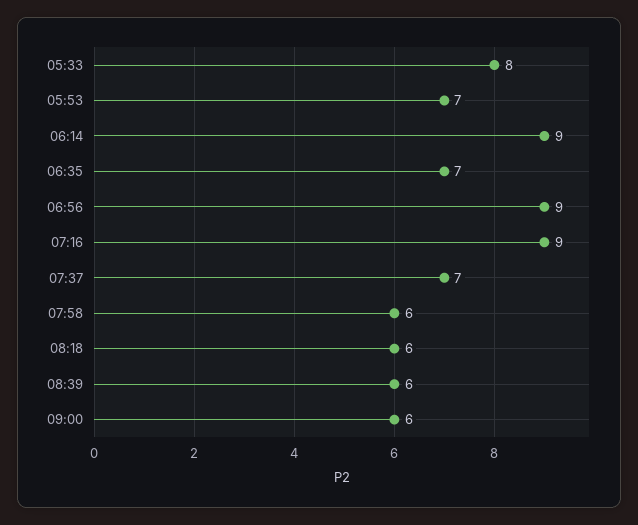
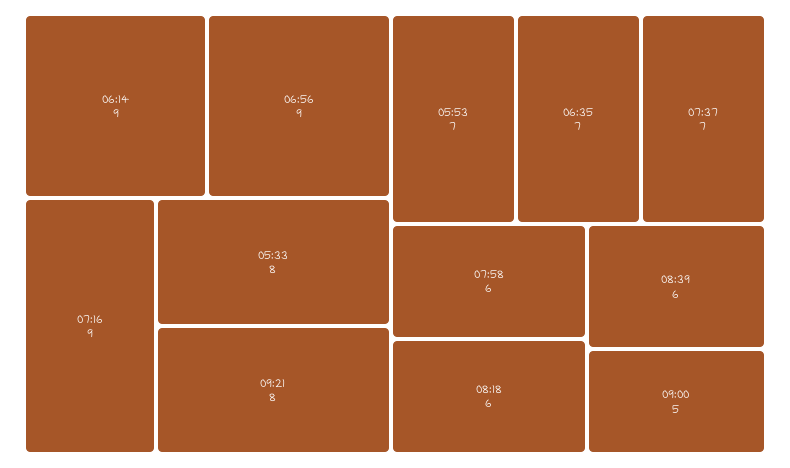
09:00: 6 -> 5
09:21: none -> 8

